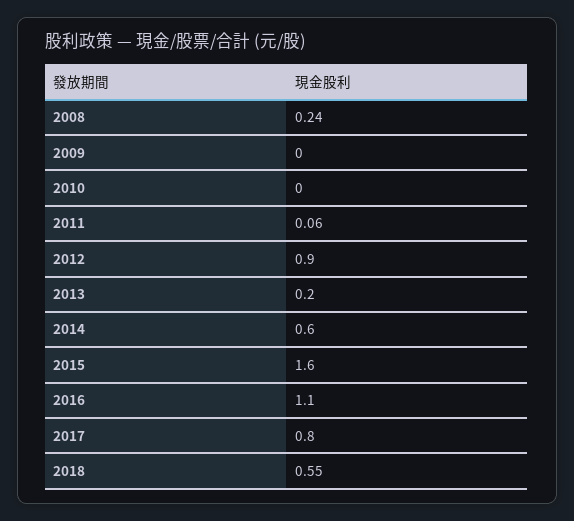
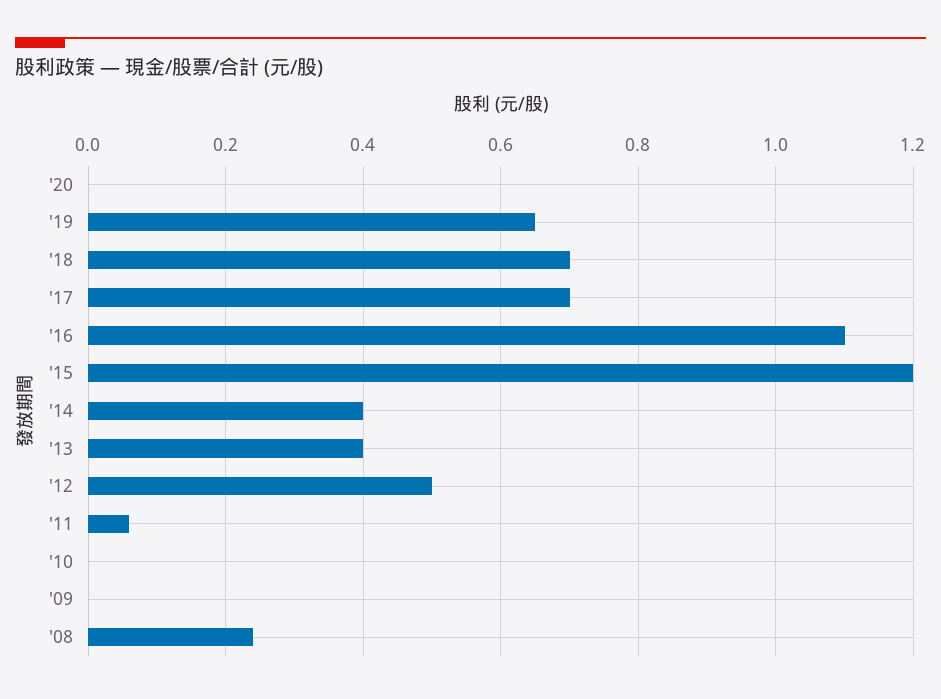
2012: 0.9 -> 0.5
2013: 0.2 -> 0.4
2014: 0.6 -> 0.4
2015: 1.6 -> 1.2
2017: 0.8 -> 0.7
2018: 0.55 -> 0.7
'20: none -> 0
'19: none -> 0.65

